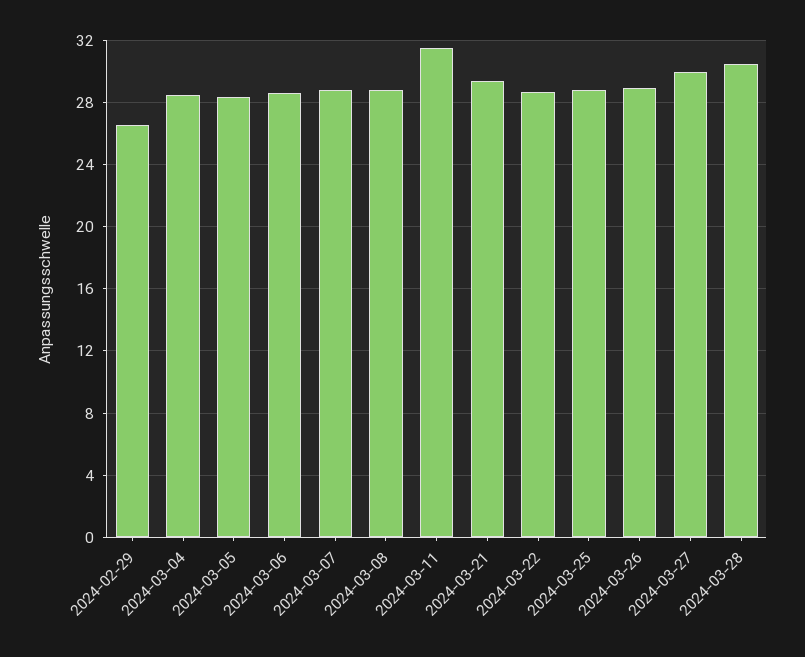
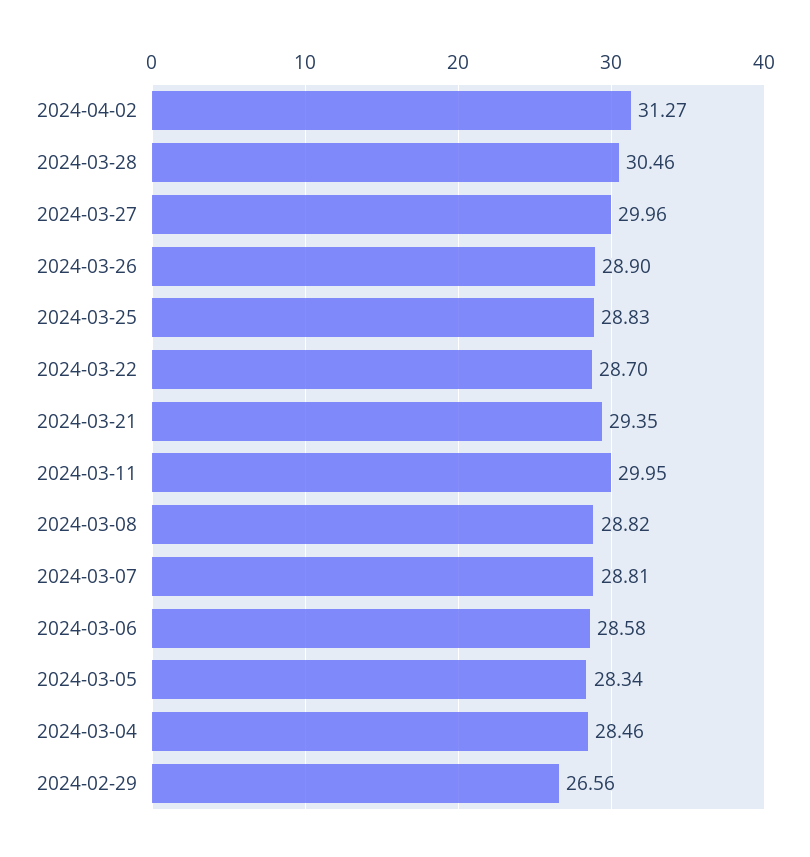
2024-03-11: 31.5 -> 29.95
2024-04-02: none -> 31.27

